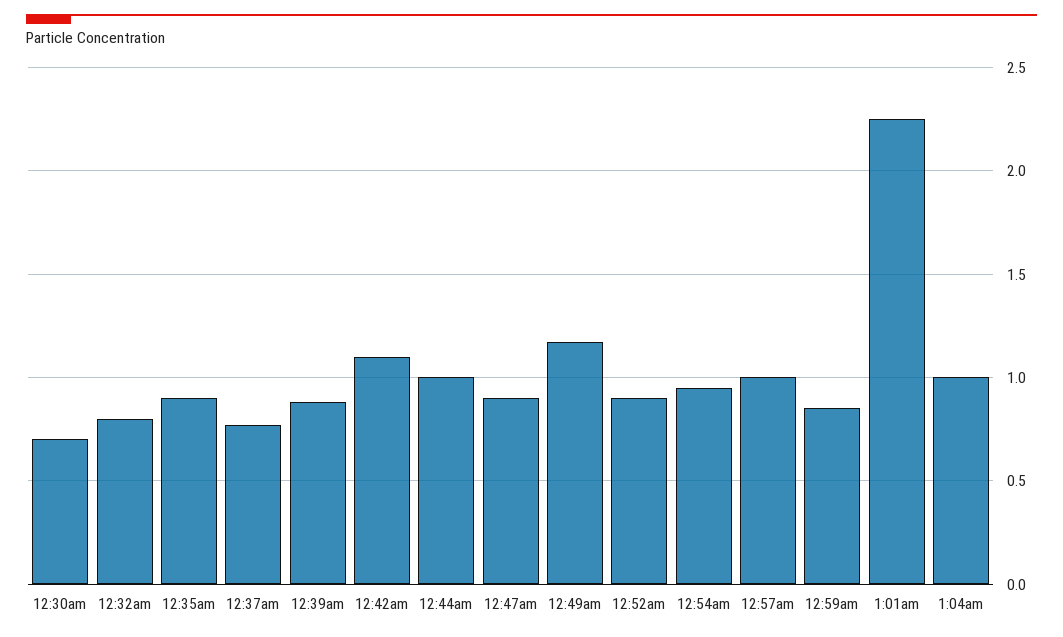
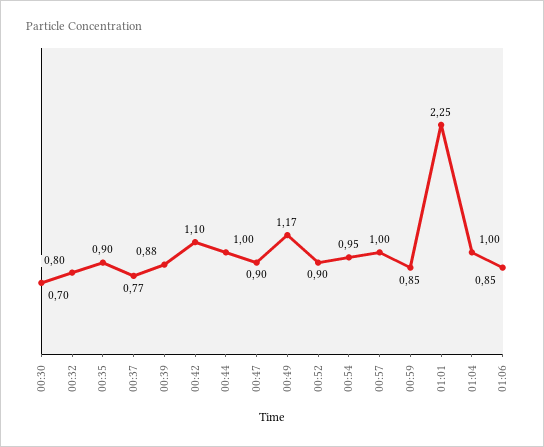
01:06: none -> 0.85

